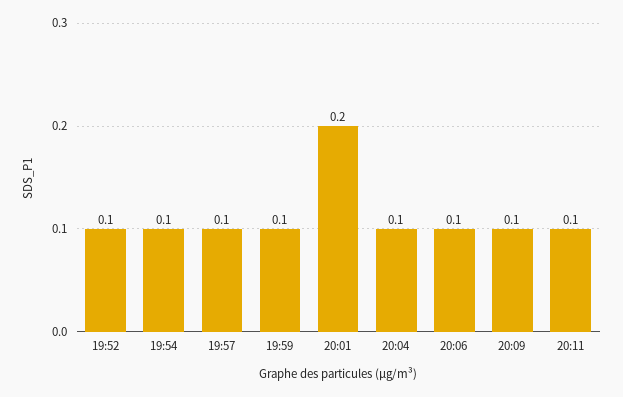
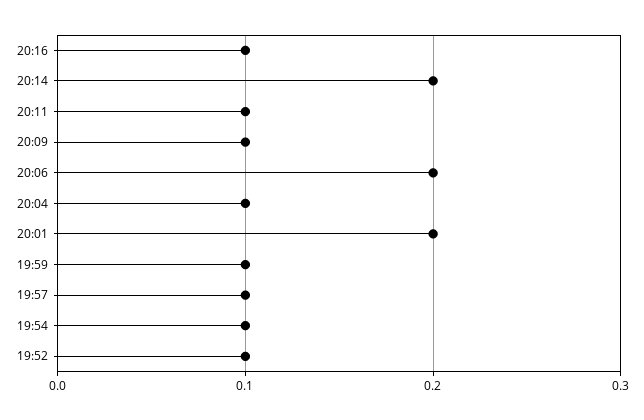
20:06: 0.1 -> 0.2
20:16: none -> 0.1
20:14: none -> 0.2

